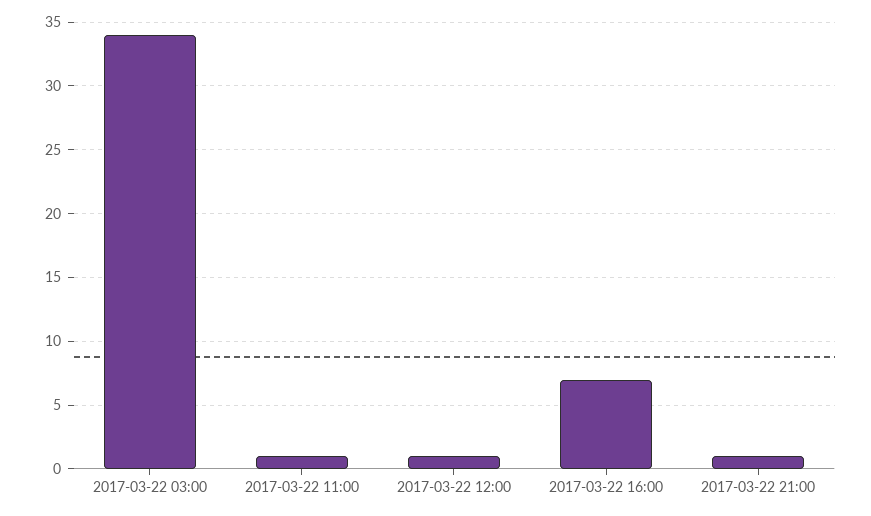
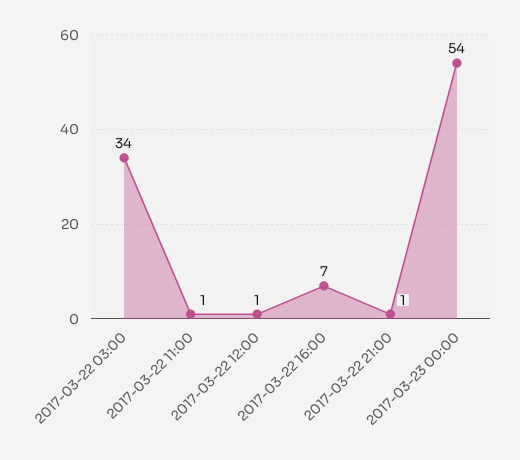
2017-03-23 00:00: none -> 54

